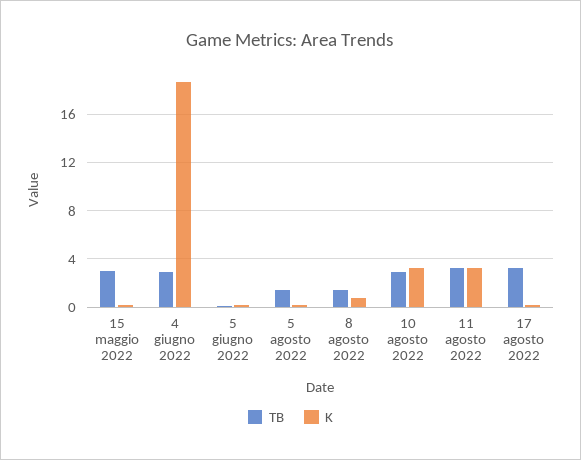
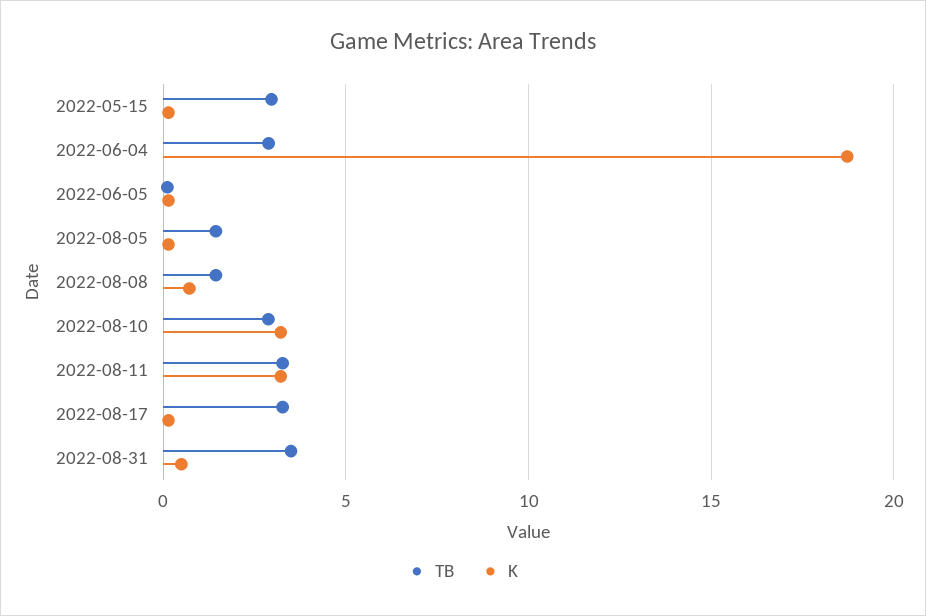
TB, 2022-08-31: none -> 3.5
K, 2022-08-31: none -> 0.5

